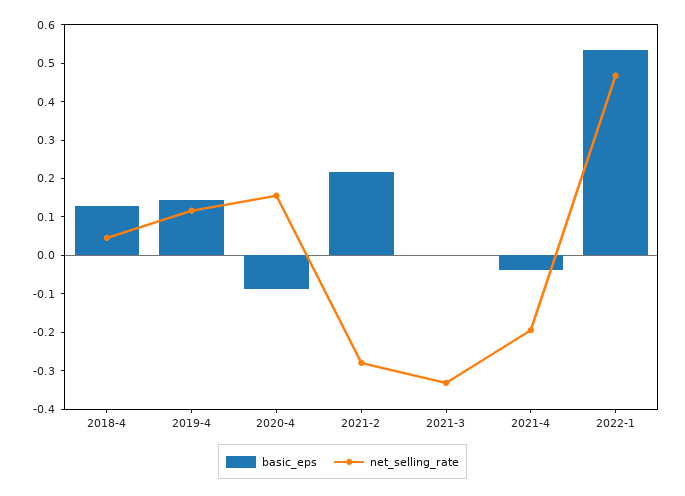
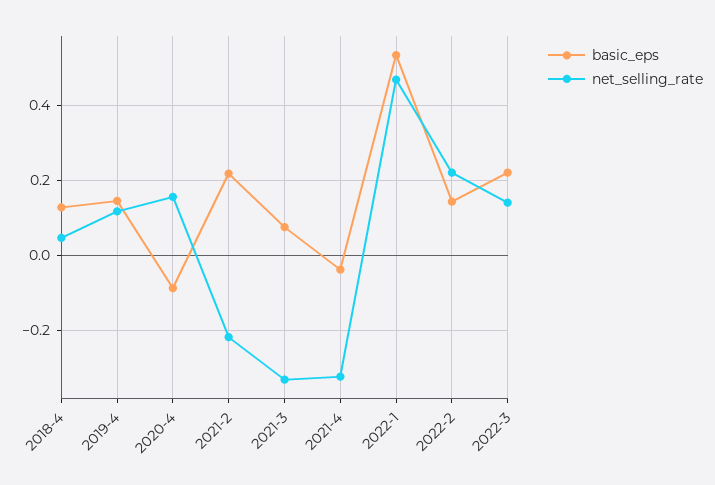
net_selling_rate, 2021-2: -0.275 -> -0.22
basic_eps, 2021-3: 0 -> 0.08
net_selling_rate, 2021-4: -0.2 -> -0.32
basic_eps, 2022-2: none -> 0.14
net_selling_rate, 2022-2: none -> 0.22
basic_eps, 2022-3: none -> 0.22
net_selling_rate, 2022-3: none -> 0.14

